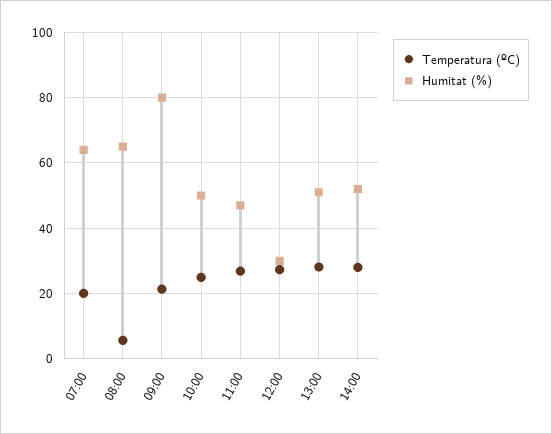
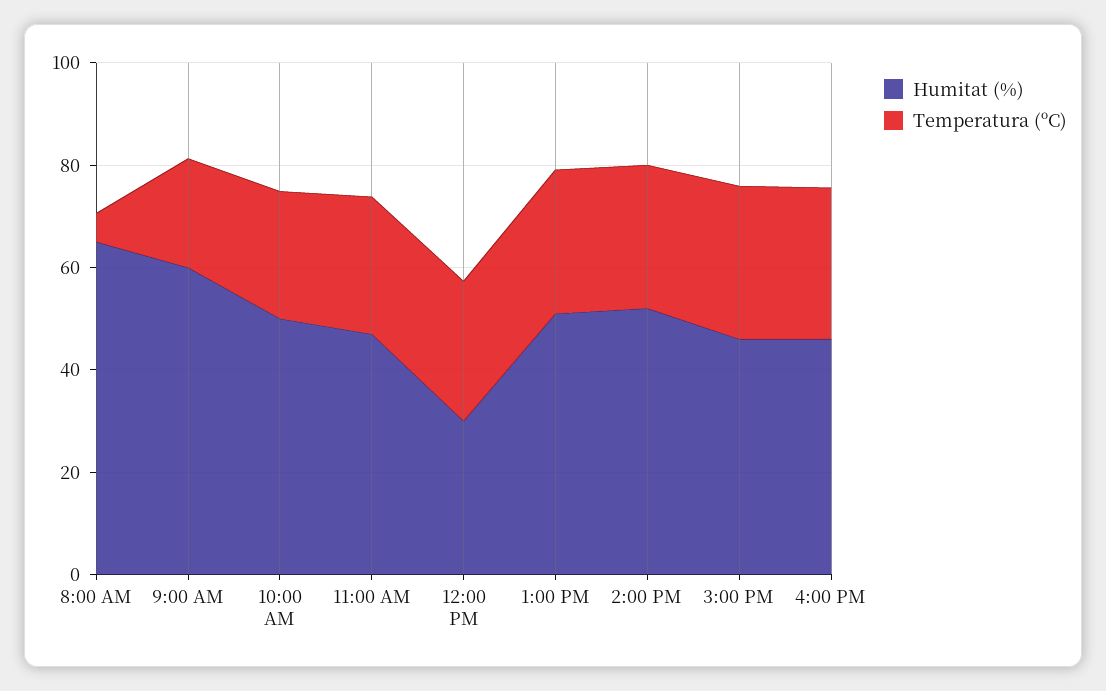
Temperatura (ºC), 07:00: 20 -> none
Humitat (%), 07:00: 64 -> none
Humitat (%), 09:00: 80 -> 60
Humitat (%), 3:00 PM: none -> 45
Temperatura (ºC), 3:00 PM: none -> 30
Humitat (%), 4:00 PM: none -> 45
Temperatura (ºC), 4:00 PM: none -> 30

